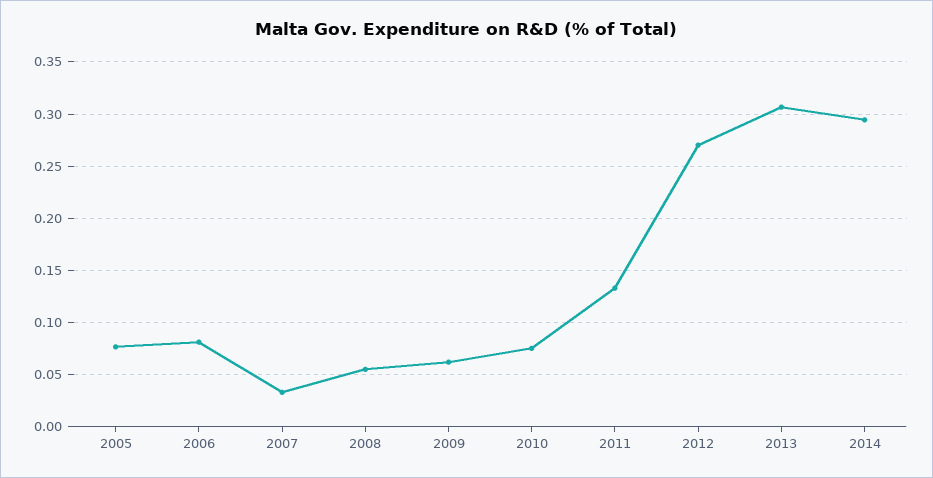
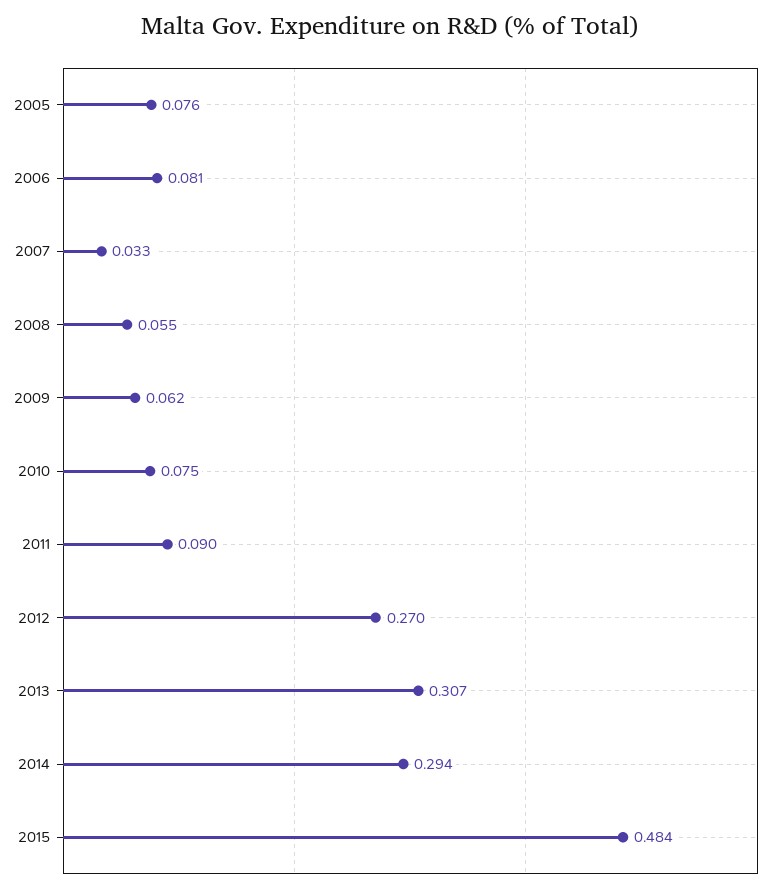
2011: 0.13 -> 0.09
2015: none -> 0.484

